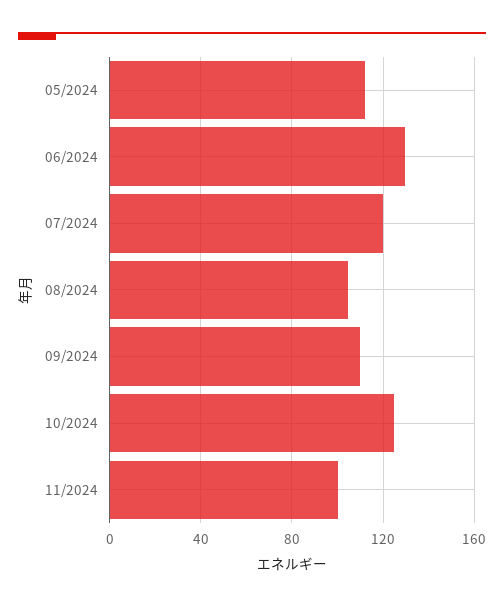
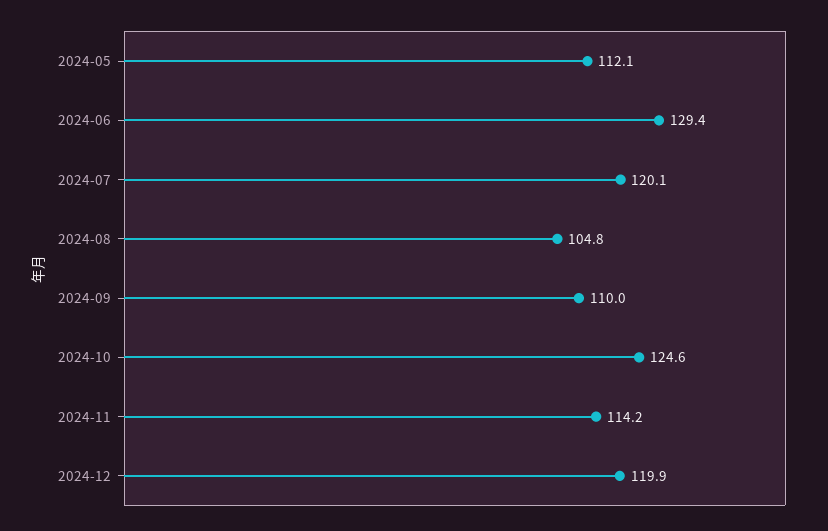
11/2024: 100 -> 114.2
2024-12: none -> 119.9

